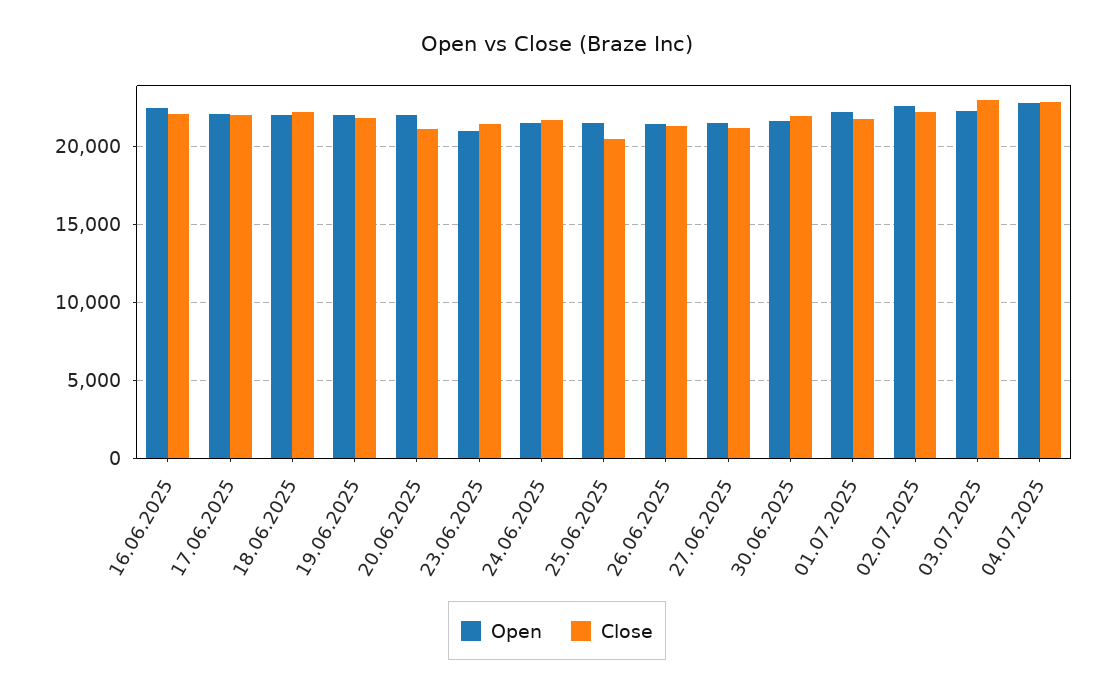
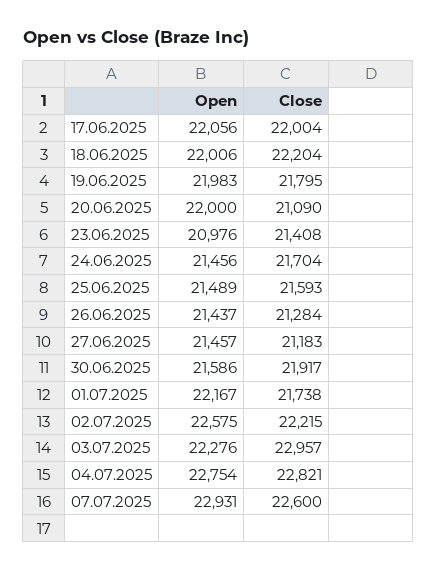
Open, 16.06.2025: 22500 -> none
Close, 16.06.2025: 22000 -> none
Close, 25.06.2025: 20500 -> 21593
Open, 07.07.2025: none -> 22931
Close, 07.07.2025: none -> 22600

